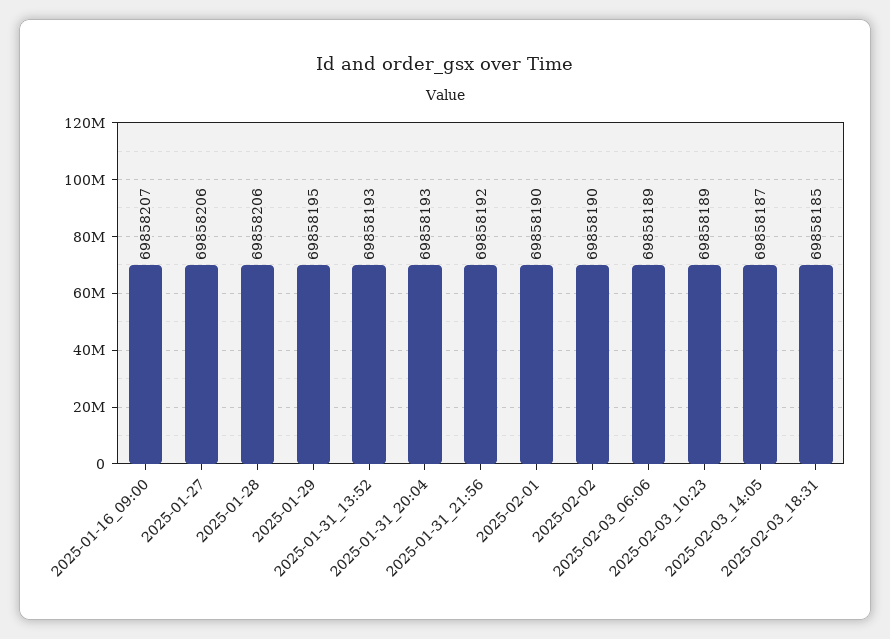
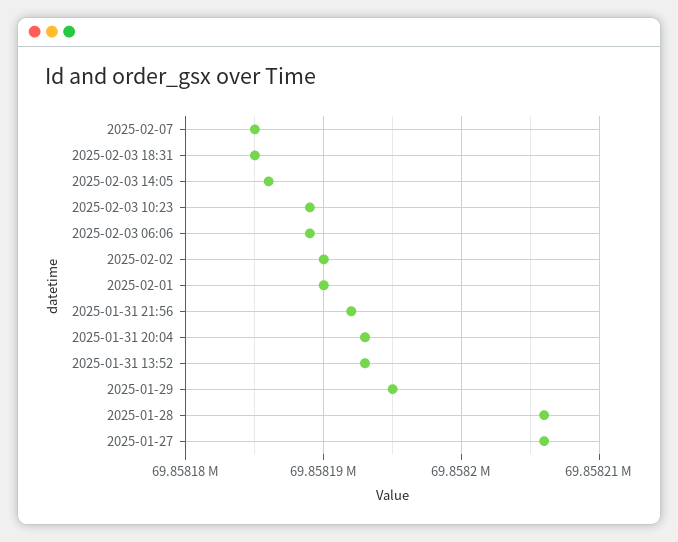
2025-01-16_09:00: 69858207 -> none
2025-02-03_14:05: 69858187 -> 69858186
2025-02-07: none -> 69858185

